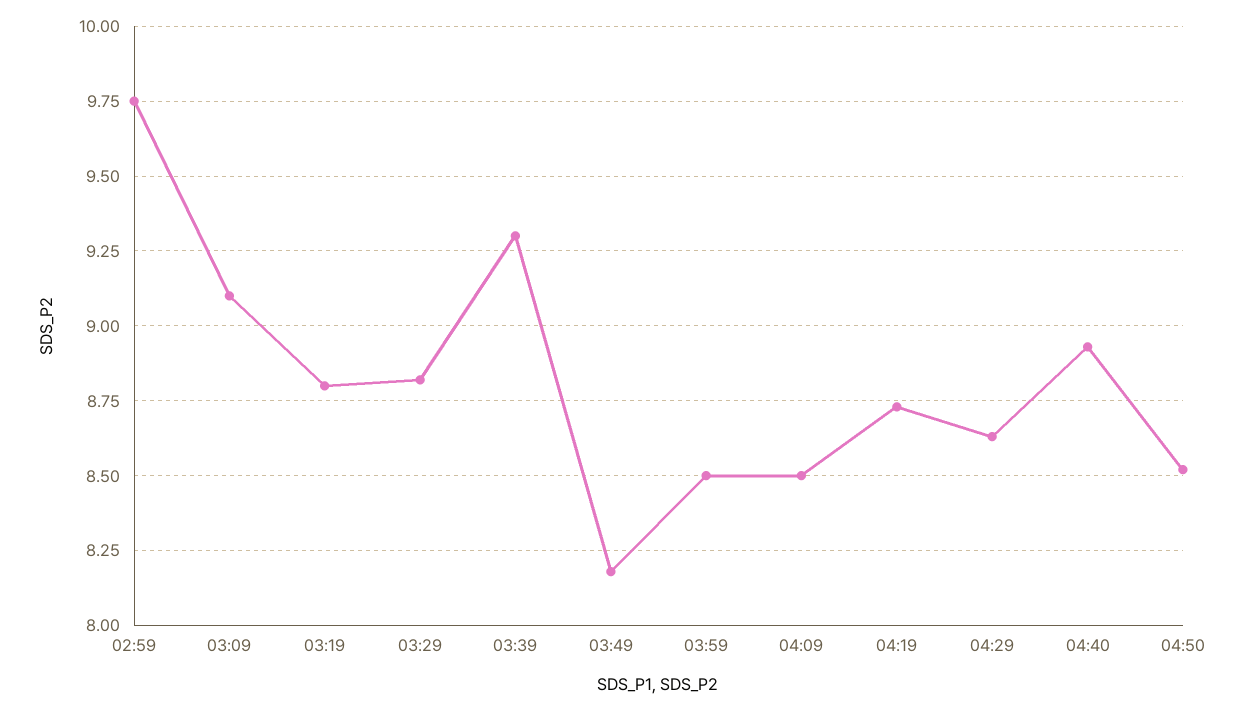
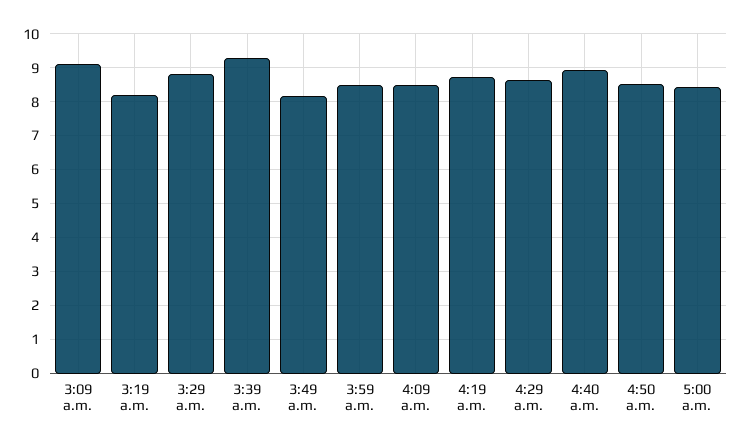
02:59: 9.75 -> none
03:19: 8.8 -> 8.2
5:00 a.m.: none -> 8.4

